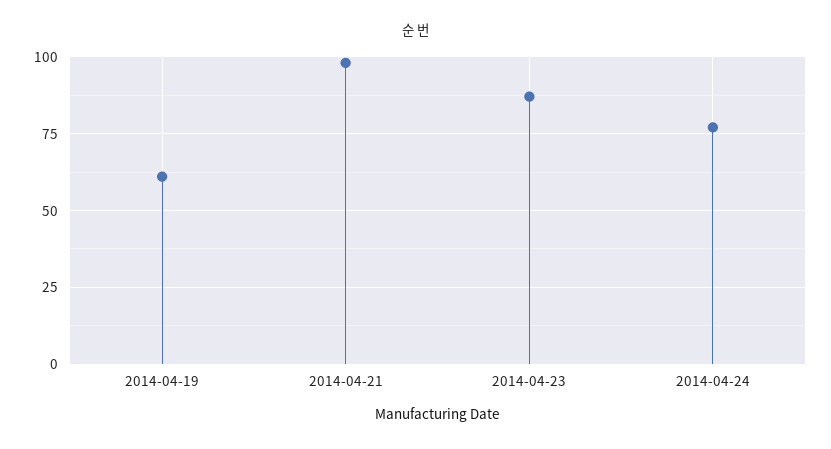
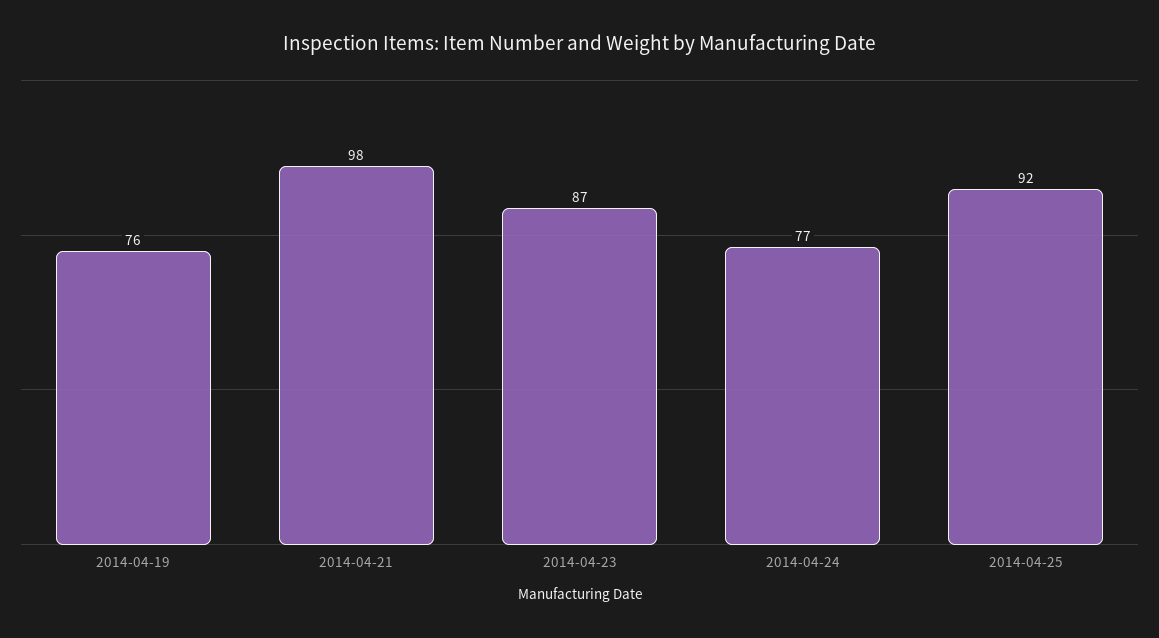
2014-04-19: 60 -> 76
2014-04-25: none -> 92

